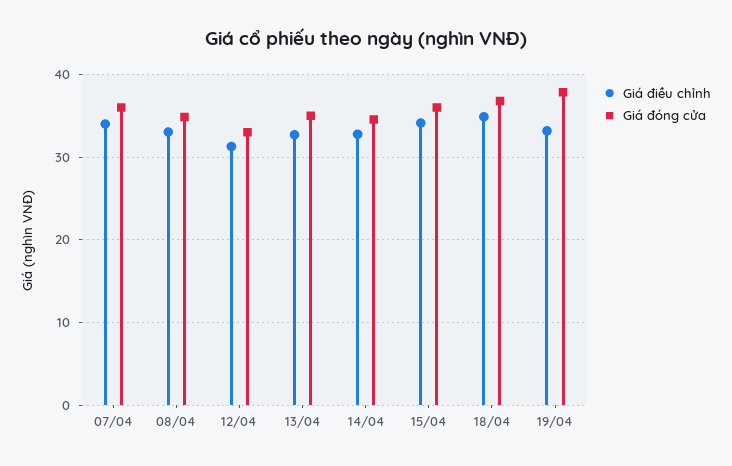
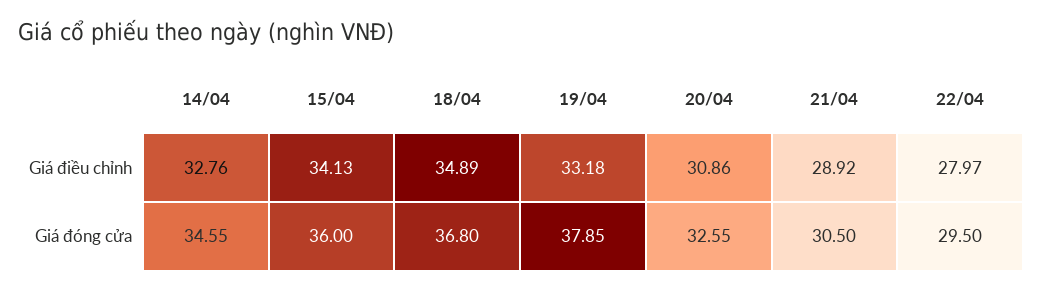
Giá điều chỉnh, 07/04: 34 -> none
Giá đóng cửa, 07/04: 36 -> none
Giá điều chỉnh, 08/04: 33 -> none
Giá đóng cửa, 08/04: 35 -> none
Giá điều chỉnh, 12/04: 31 -> none
Giá đóng cửa, 12/04: 33 -> none
Giá điều chỉnh, 13/04: 33 -> none
Giá đóng cửa, 13/04: 35 -> none
Giá điều chỉnh, 20/04: none -> 30.86
Giá điều chỉnh, 21/04: none -> 28.92
Giá điều chỉnh, 22/04: none -> 27.97
Giá đóng cửa, 20/04: none -> 32.55
Giá đóng cửa, 21/04: none -> 30.5
Giá đóng cửa, 22/04: none -> 29.5

